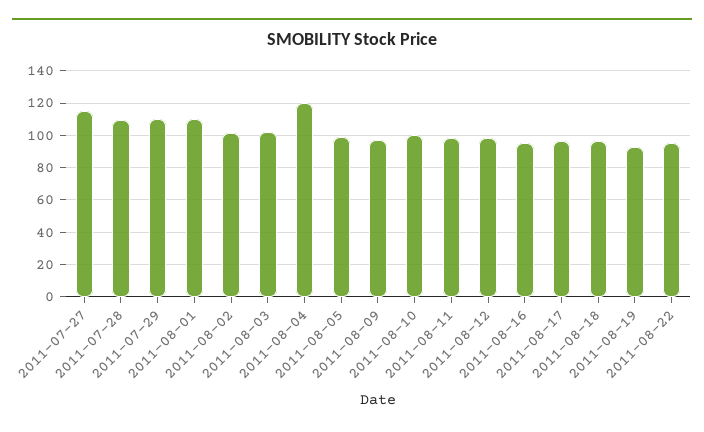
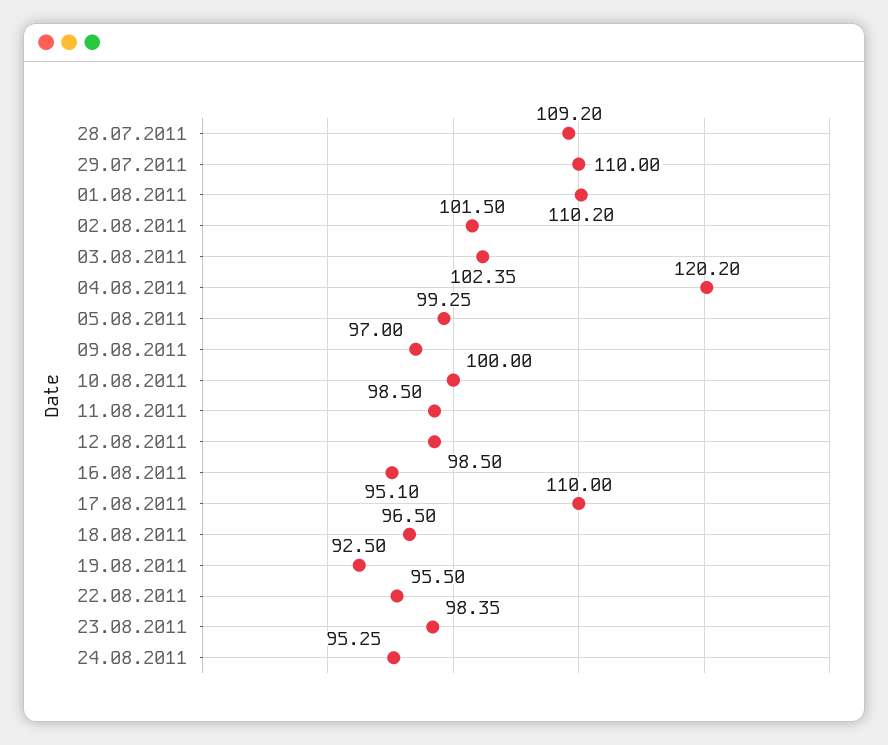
2011-07-27: 115 -> none
2011-08-17: 95 -> 110
23.08.2011: none -> 98.35
24.08.2011: none -> 95.25

